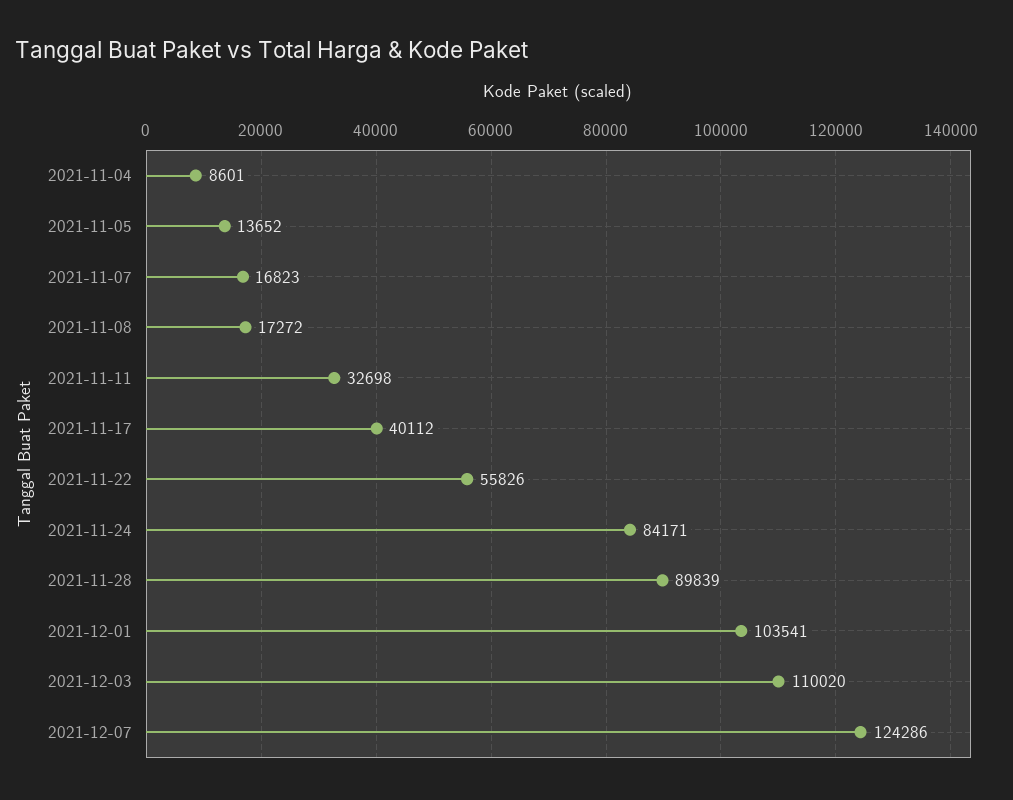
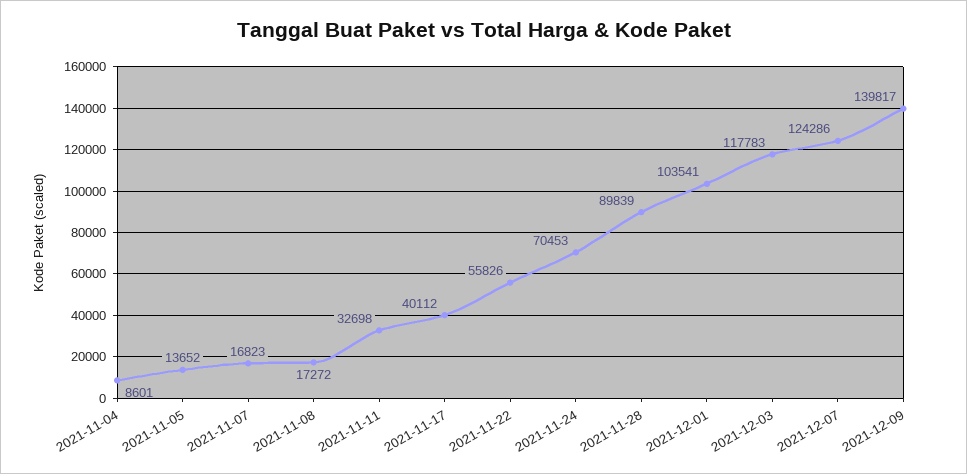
2021-11-24: 84171 -> 70453
2021-12-03: 110020 -> 117783
2021-12-09: none -> 139817

